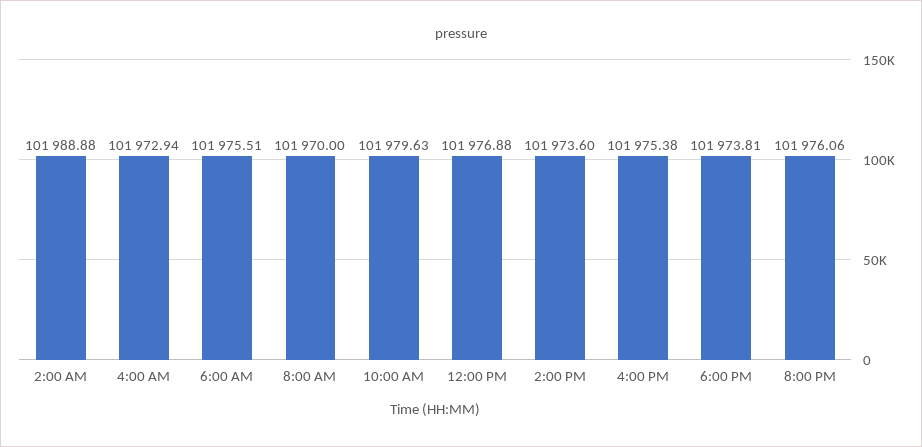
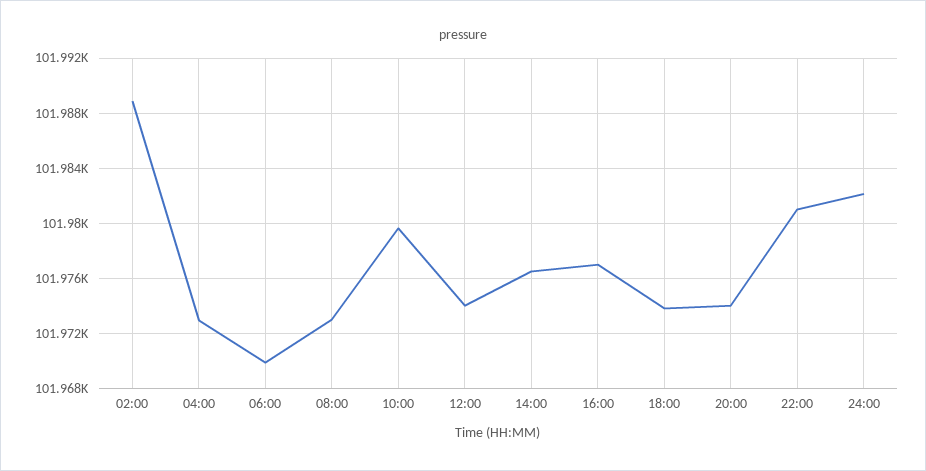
6:00 AM: 101975.51 -> 101970
8:00 AM: 101970 -> 101973
12:00 PM: 101976.88 -> 101974
2:00 PM: 101973.6 -> 101976.5
4:00 PM: 101975.38 -> 101977
8:00 PM: 101976.06 -> 101974
22:00: none -> 101981
24:00: none -> 101982

